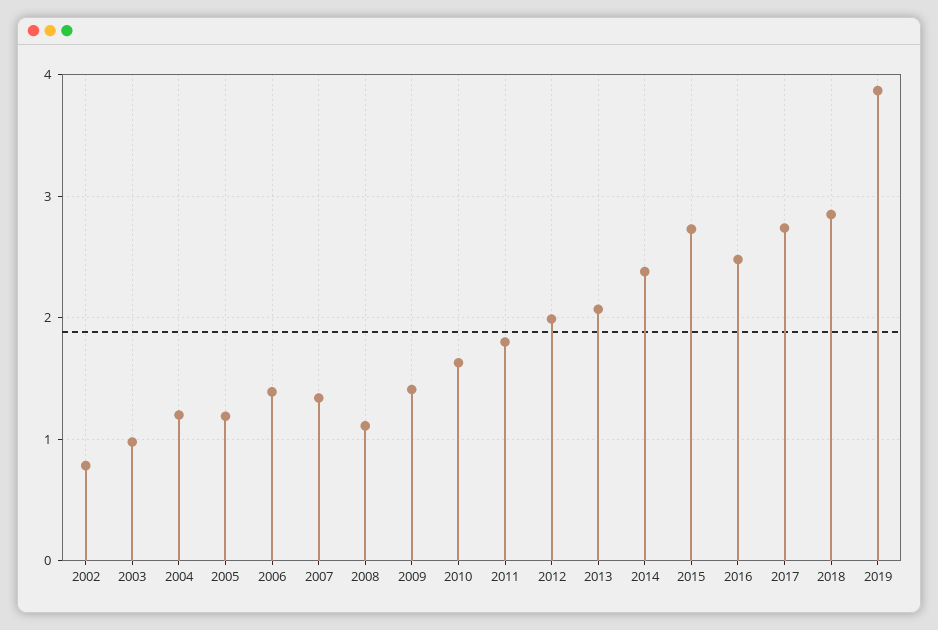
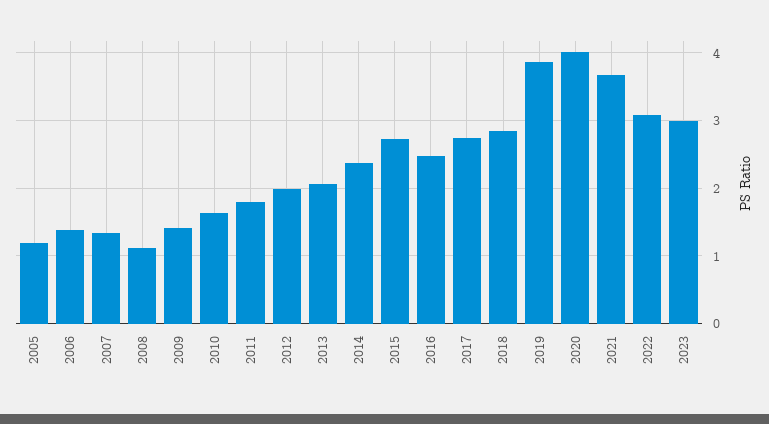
2002: 0.8 -> none
2003: 1 -> none
2004: 1.2 -> none
2020: none -> 4
2021: none -> 3.7
2022: none -> 3.1
2023: none -> 3

